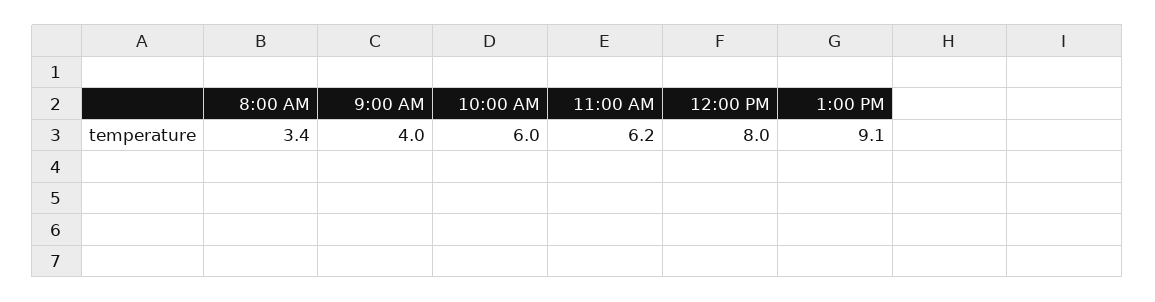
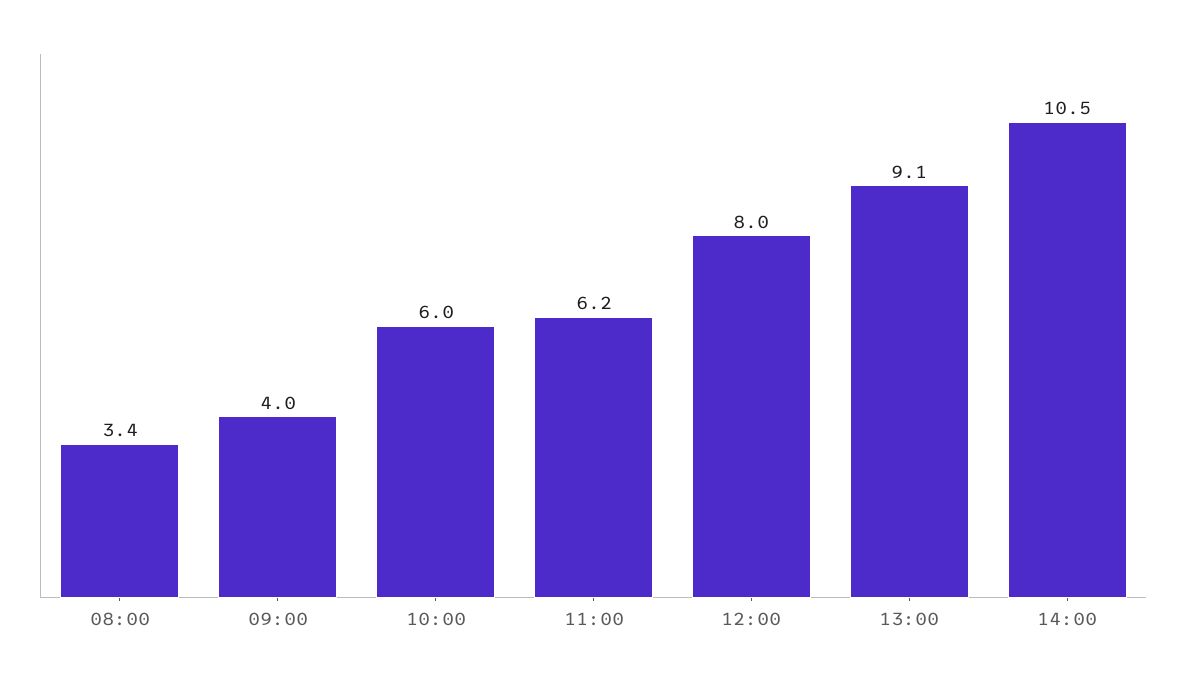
14:00: none -> 10.5

